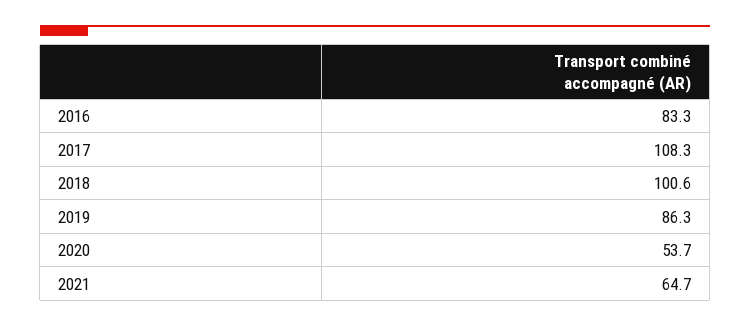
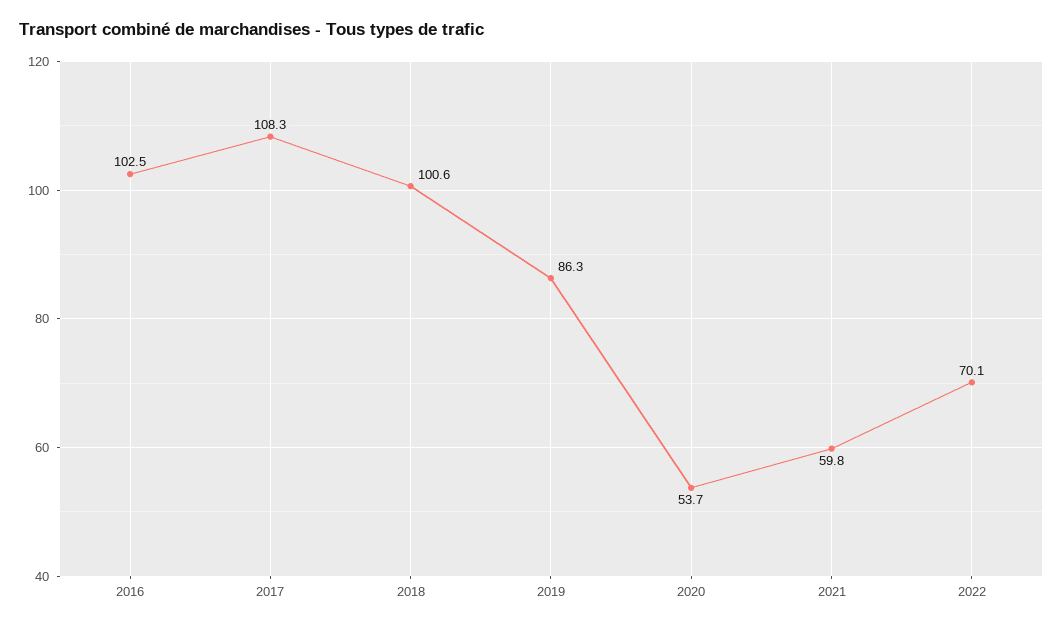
2016: 83.3 -> 102.5
2021: 64.7 -> 59.8
2022: none -> 70.1

